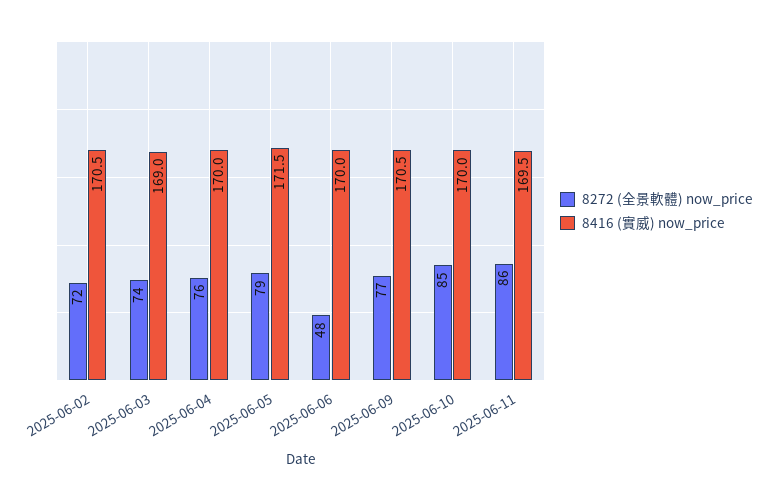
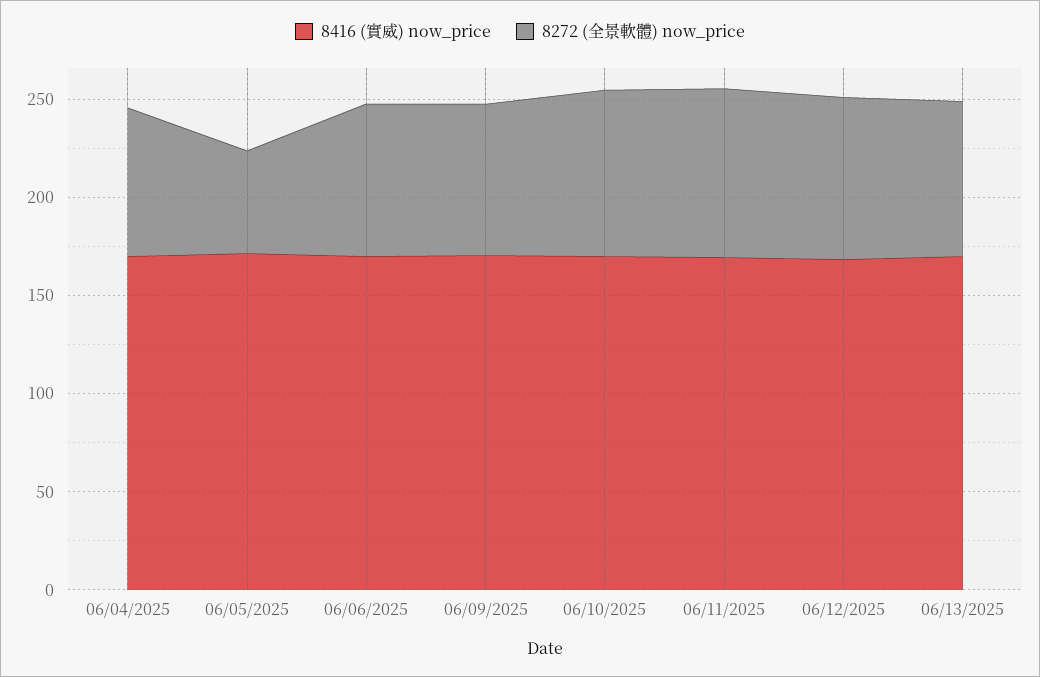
8272 (全景軟體) now_price, 2025-06-02: 72 -> none
8416 (實威) now_price, 2025-06-02: 170.5 -> none
8272 (全景軟體) now_price, 2025-06-03: 74 -> none
8416 (實威) now_price, 2025-06-03: 169 -> none
8272 (全景軟體) now_price, 2025-06-05: 79 -> 50
8272 (全景軟體) now_price, 2025-06-06: 48 -> 80
8416 (實威) now_price, 06/12/2025: none -> 170
8272 (全景軟體) now_price, 06/12/2025: none -> 80
8416 (實威) now_price, 06/13/2025: none -> 170
8272 (全景軟體) now_price, 06/13/2025: none -> 80

